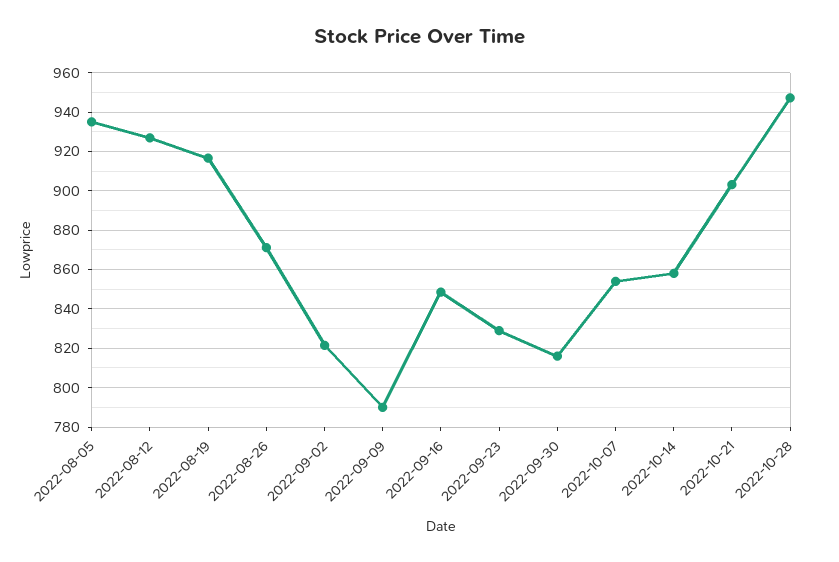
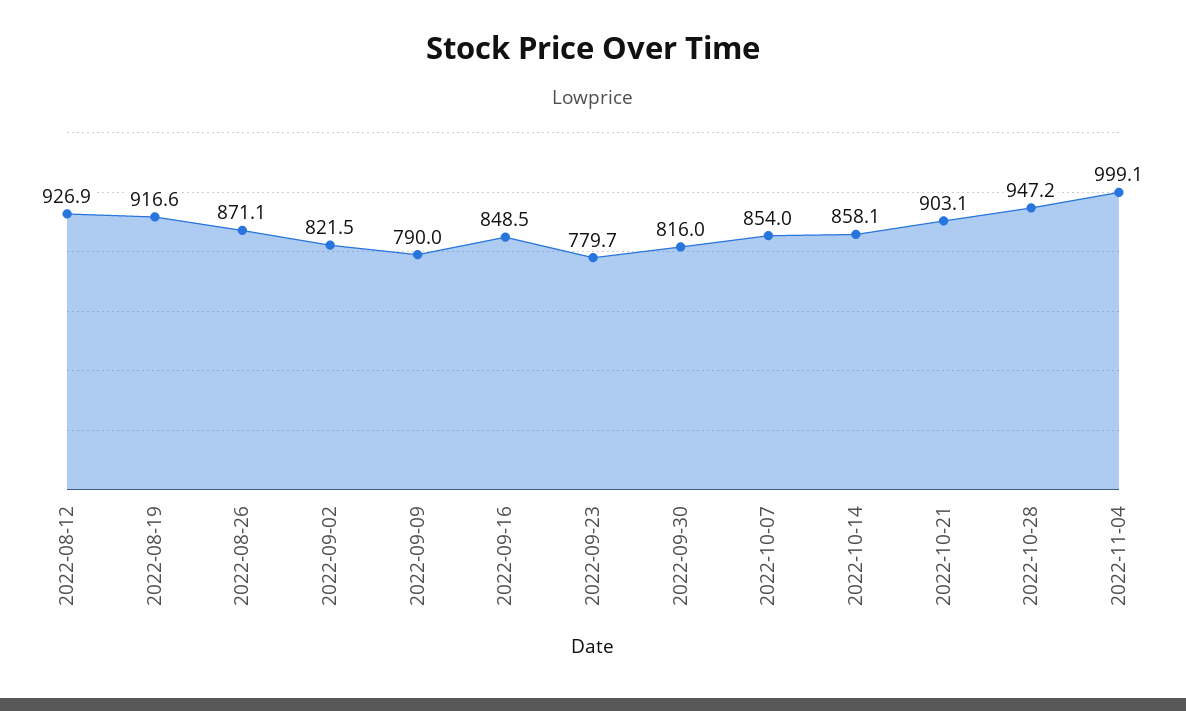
2022-08-05: 935 -> none
2022-09-23: 830 -> 779.7
2022-11-04: none -> 999.1

